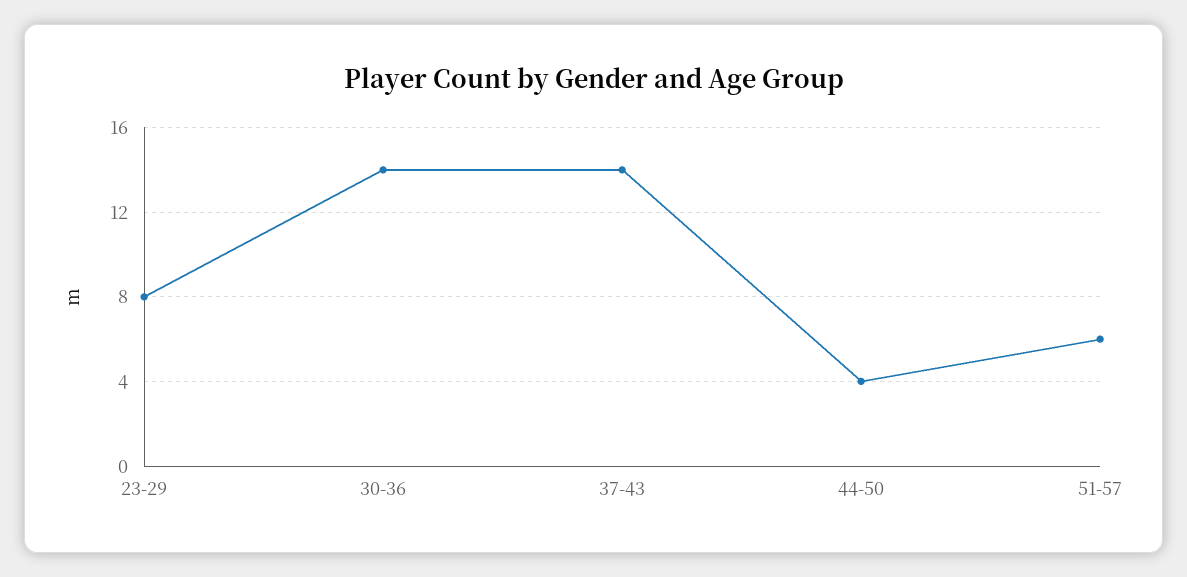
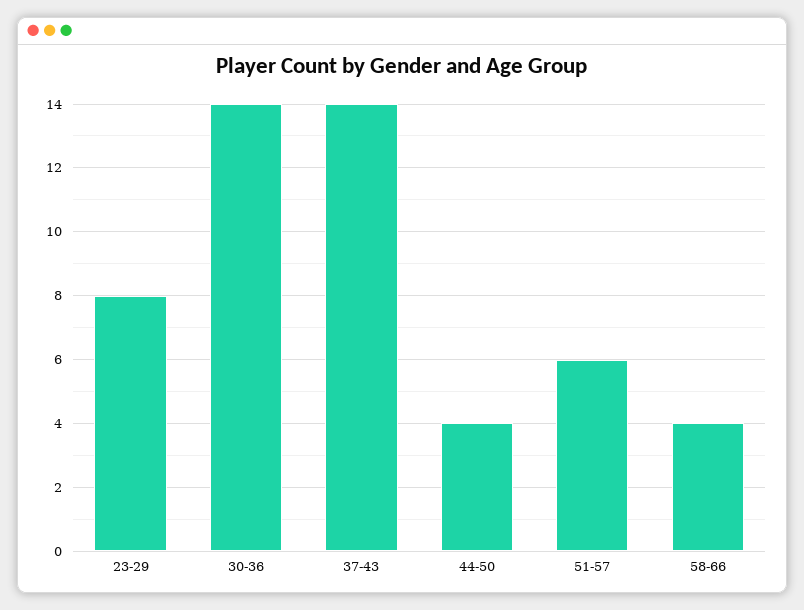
58-66: none -> 4

